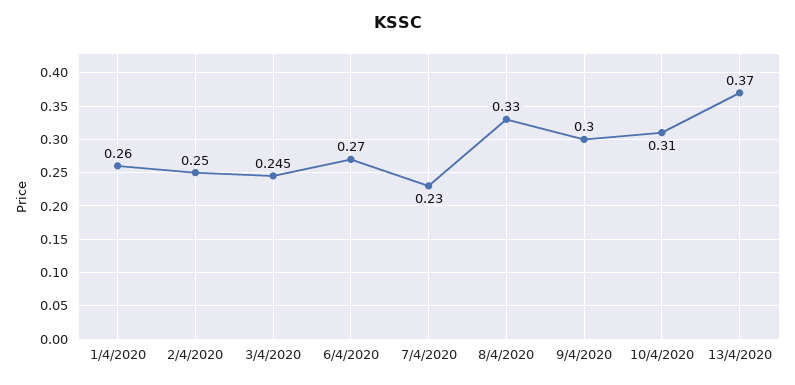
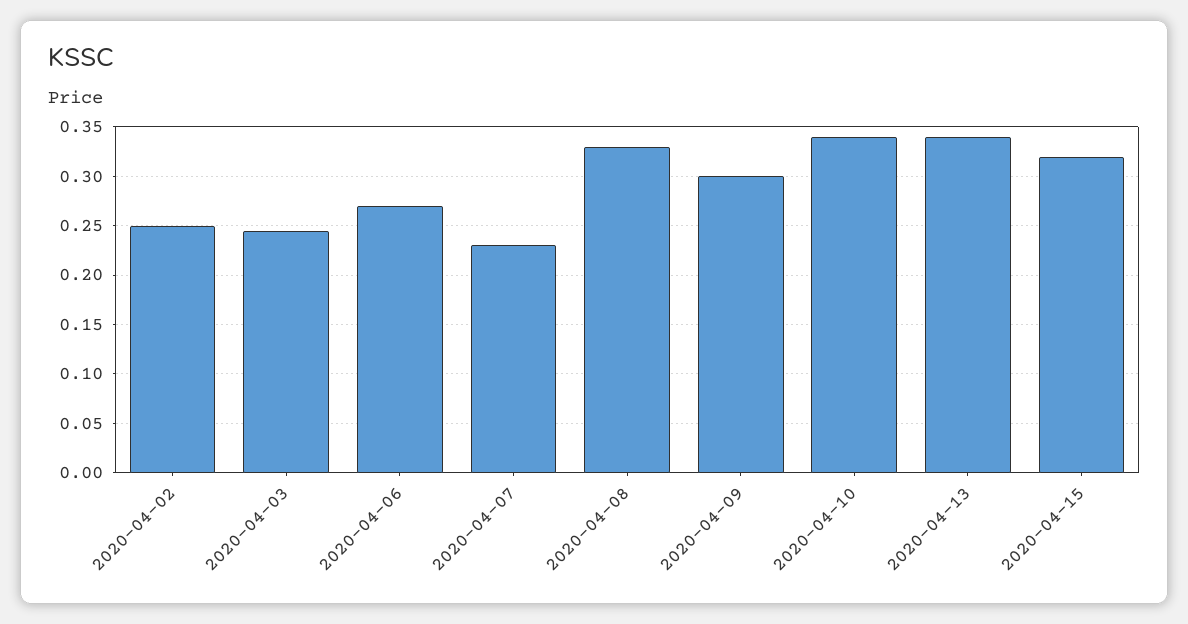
1/4/2020: 0.26 -> none
10/4/2020: 0.31 -> 0.34
13/4/2020: 0.37 -> 0.34
2020-04-15: none -> 0.32

